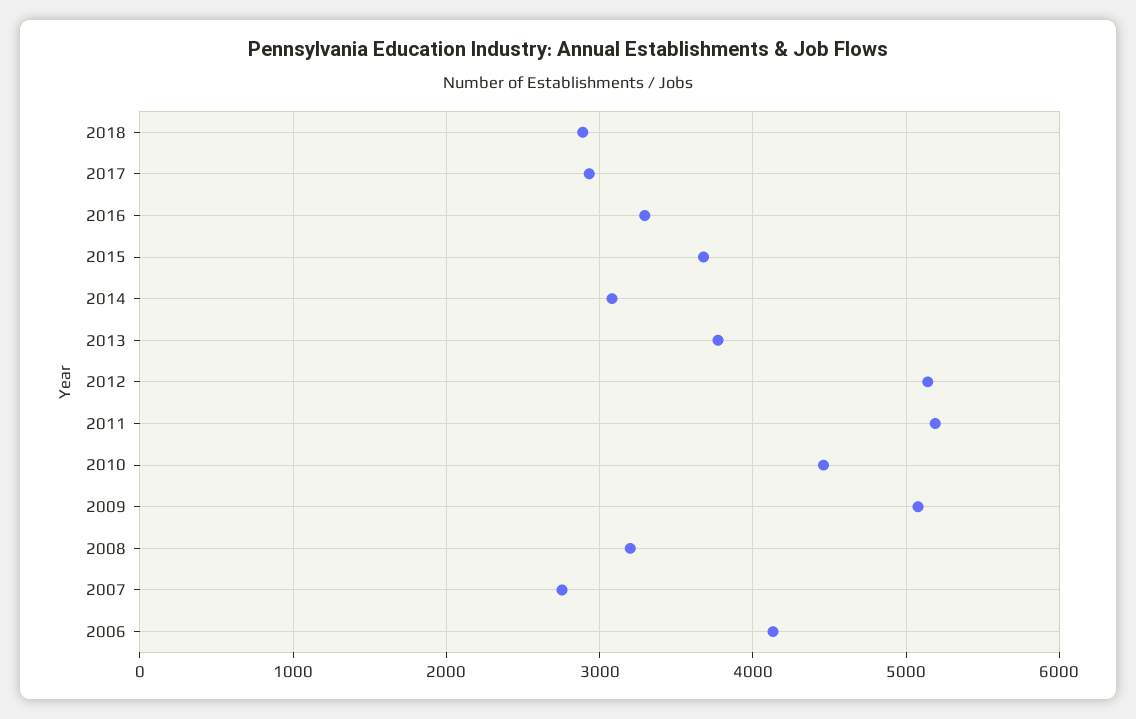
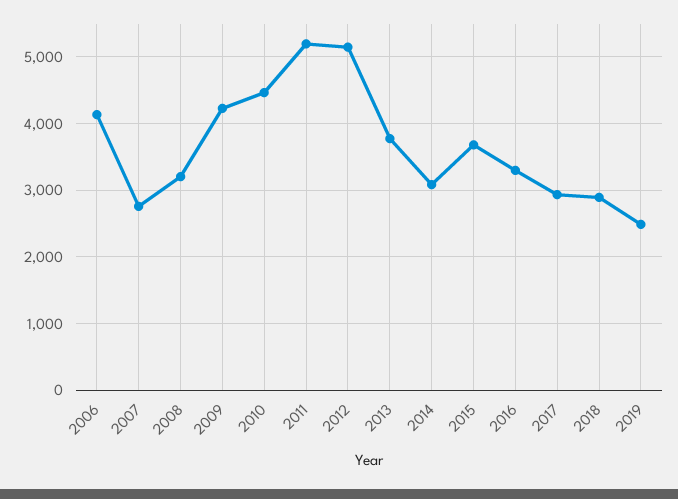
2009: 5100 -> 4200
2019: none -> 2500

